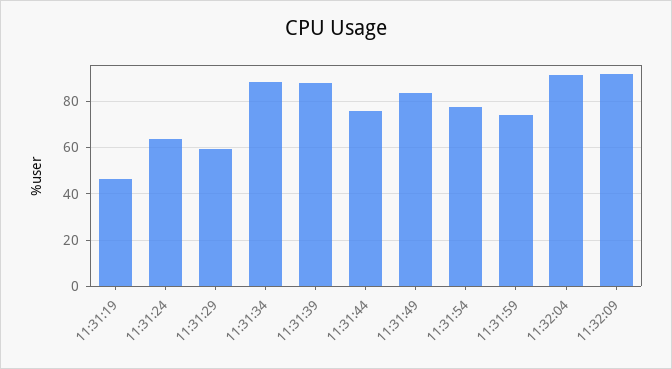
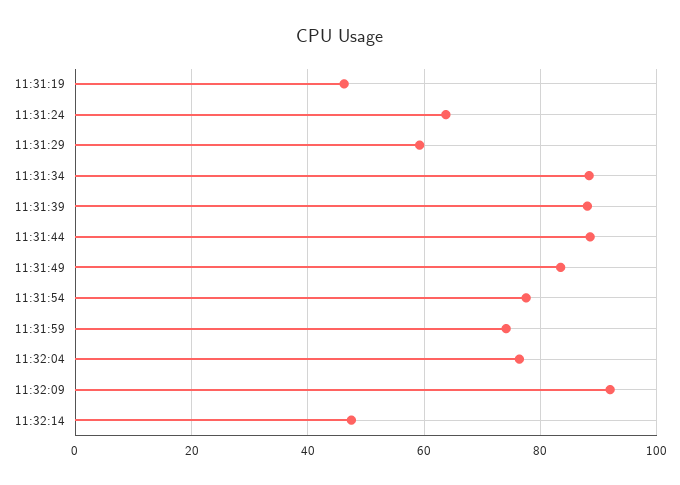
11:31:44: 75 -> 88
11:32:04: 90 -> 76
11:32:14: none -> 48

